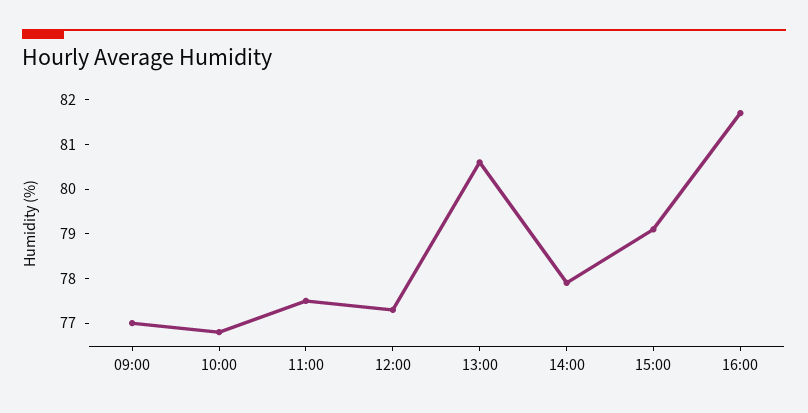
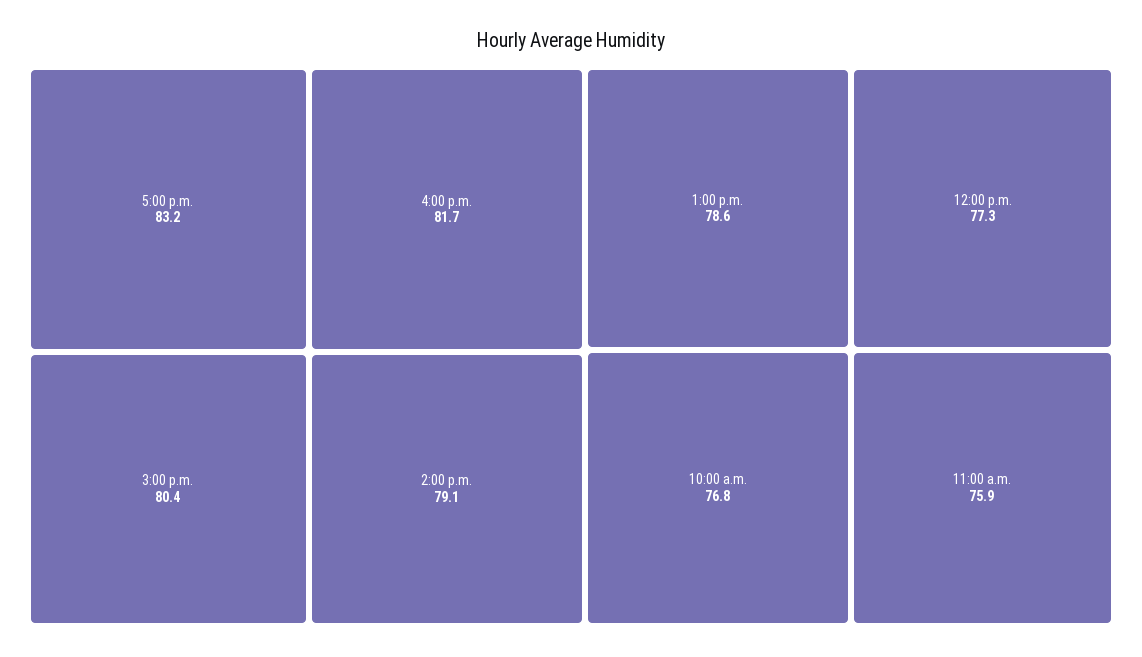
09:00: 77 -> none
11:00: 77.5 -> 75.9
13:00: 80.5 -> 78.6
14:00: 78 -> 79.1
15:00: 79 -> 80.4
5:00 p.m.: none -> 83.2

